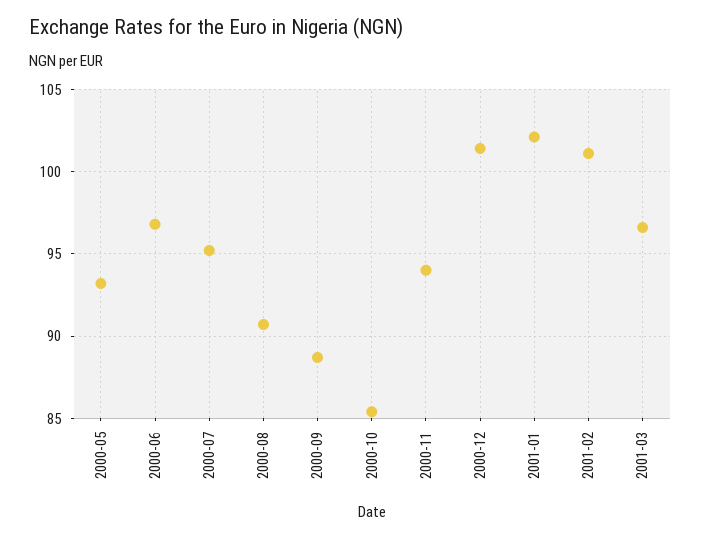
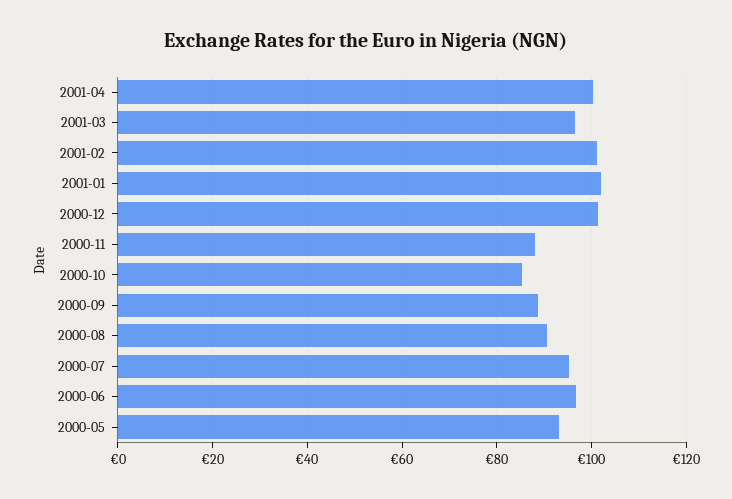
2000-11: 94 -> 88
2001-04: none -> 100

